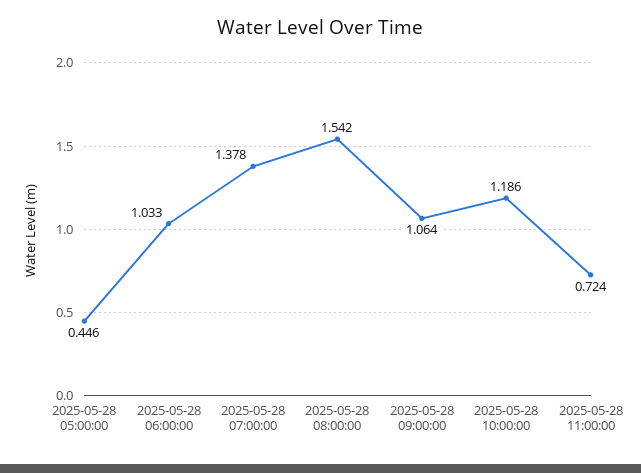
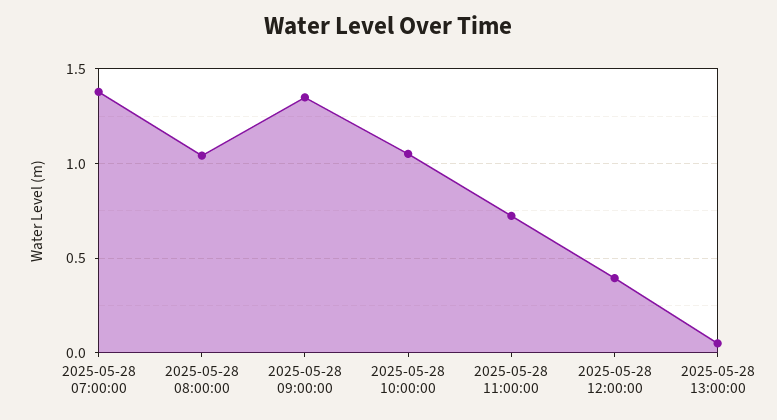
2025-05-28 05:00:00: 0.446 -> none
2025-05-28 06:00:00: 1.033 -> none
2025-05-28 08:00:00: 1.542 -> 1.05
2025-05-28 09:00:00: 1.064 -> 1.35
2025-05-28 10:00:00: 1.186 -> 1.05
2025-05-28 12:00:00: none -> 0.4
2025-05-28 13:00:00: none -> 0.05

